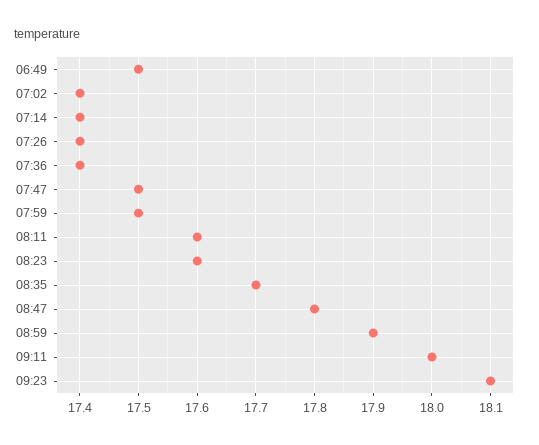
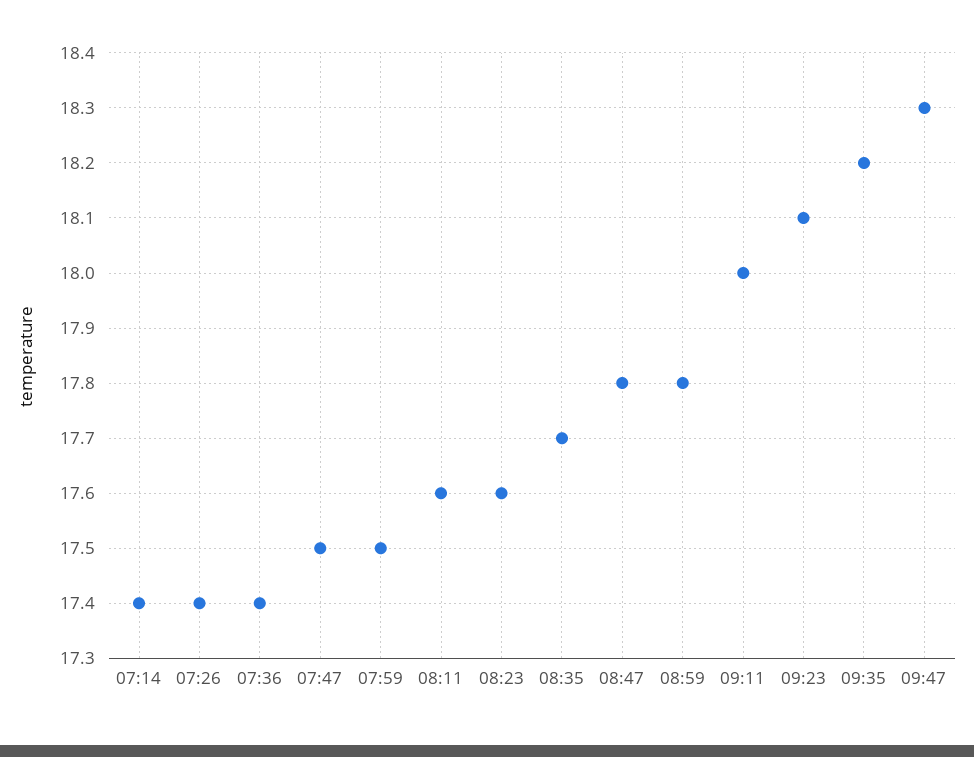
06:49: 17.5 -> none
07:02: 17.4 -> none
08:59: 17.9 -> 17.8
09:35: none -> 18.2
09:47: none -> 18.3

